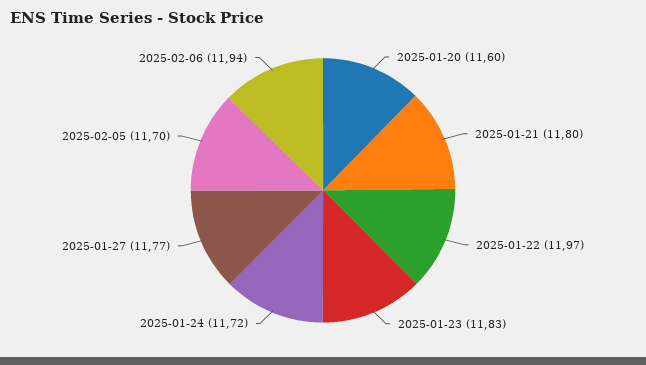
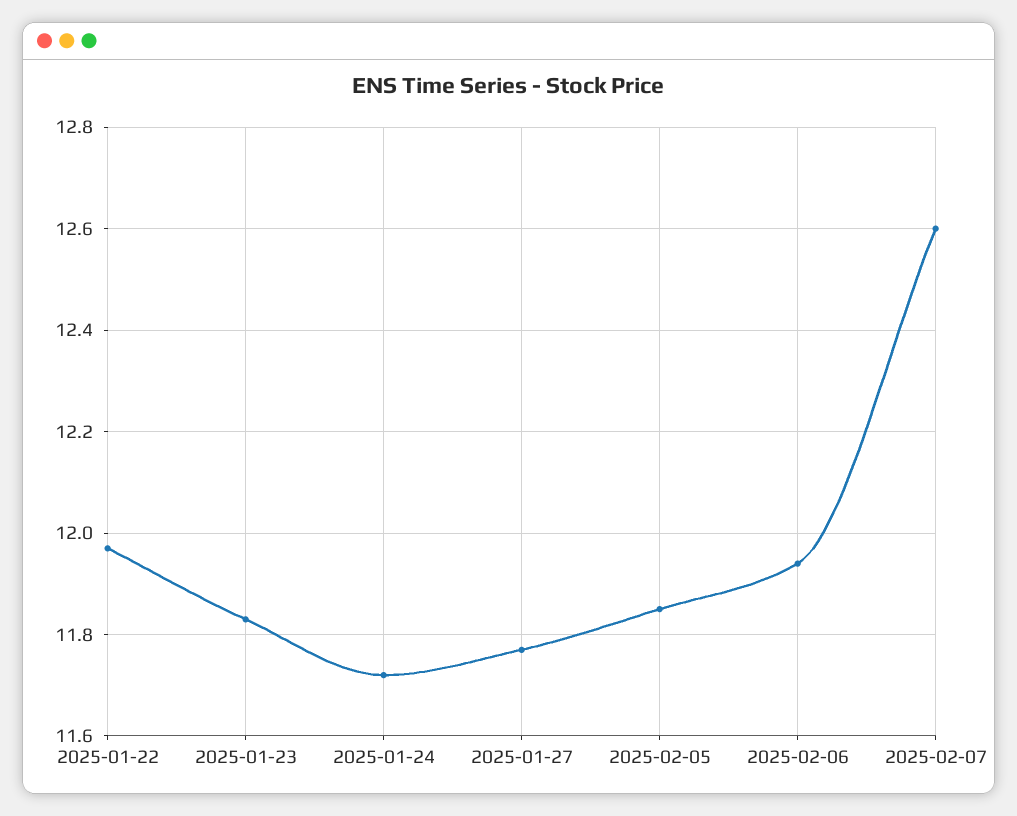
2025-01-20: 11.6 -> none
2025-01-21: 11.8 -> none
2025-02-05: 11.7 -> 11.85
2025-02-07: none -> 12.6

